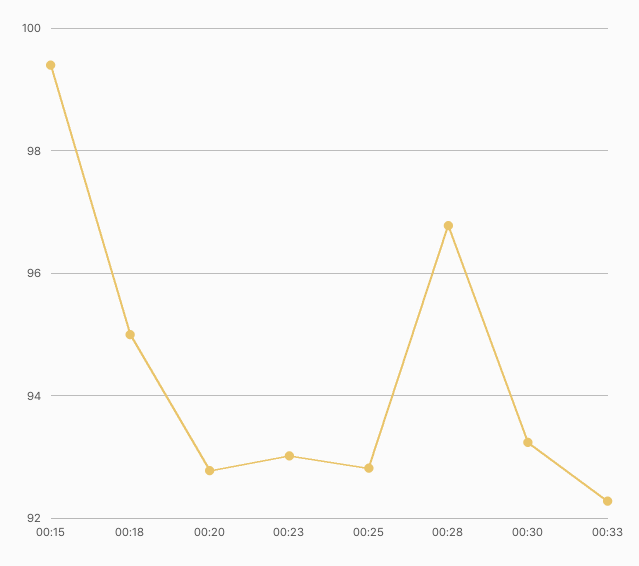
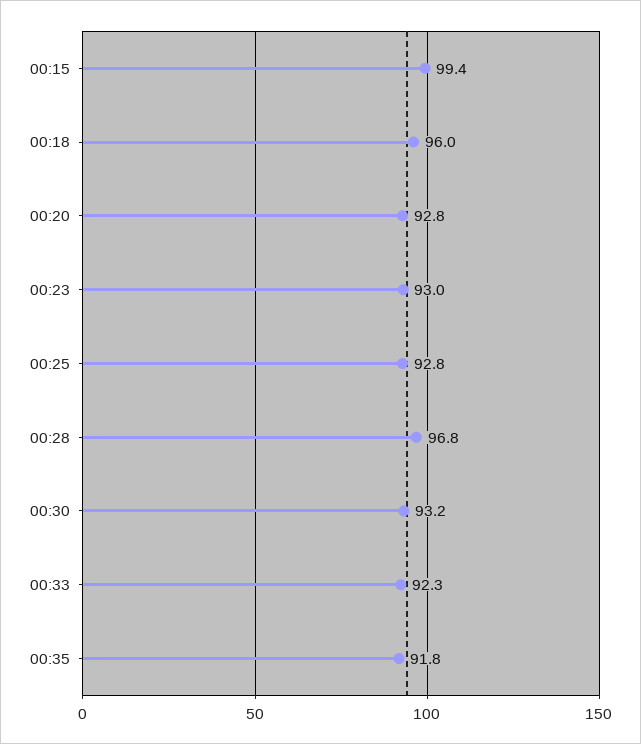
00:18: 95 -> 96
00:35: none -> 91.8

